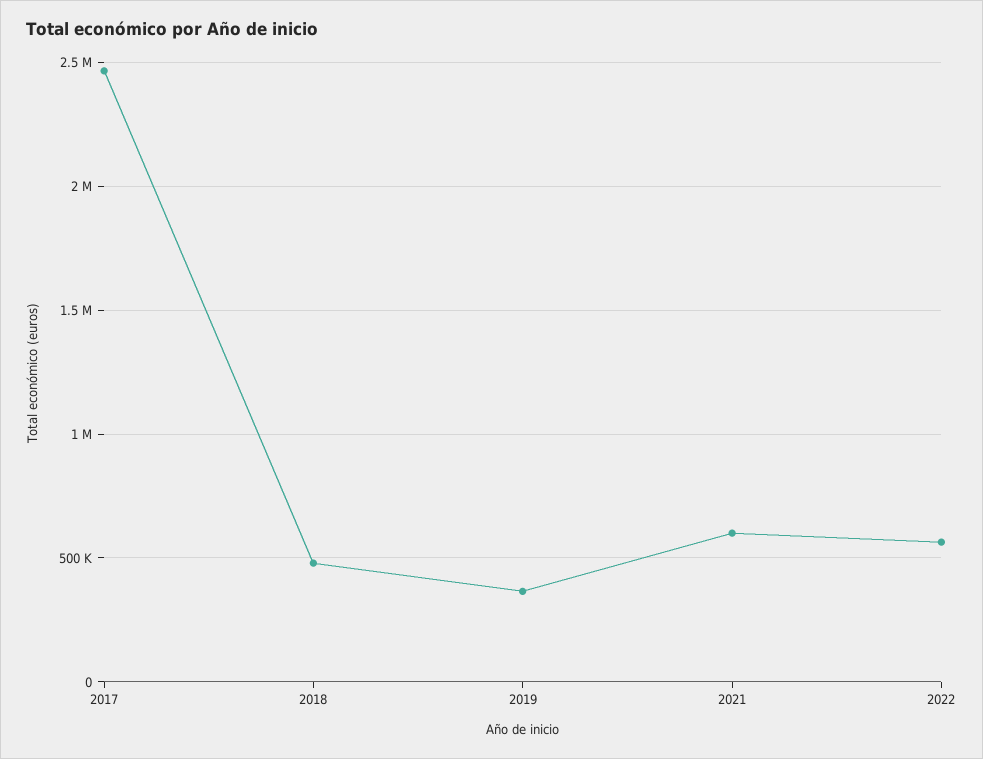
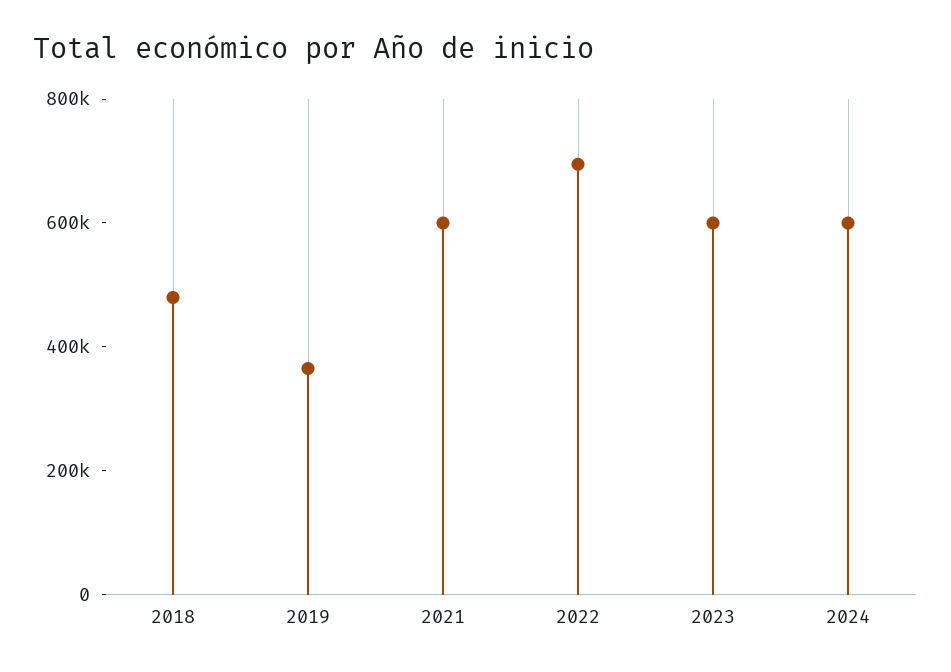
2017: 2450000 -> none
2022: 550000 -> 700000
2023: none -> 600000
2024: none -> 600000

